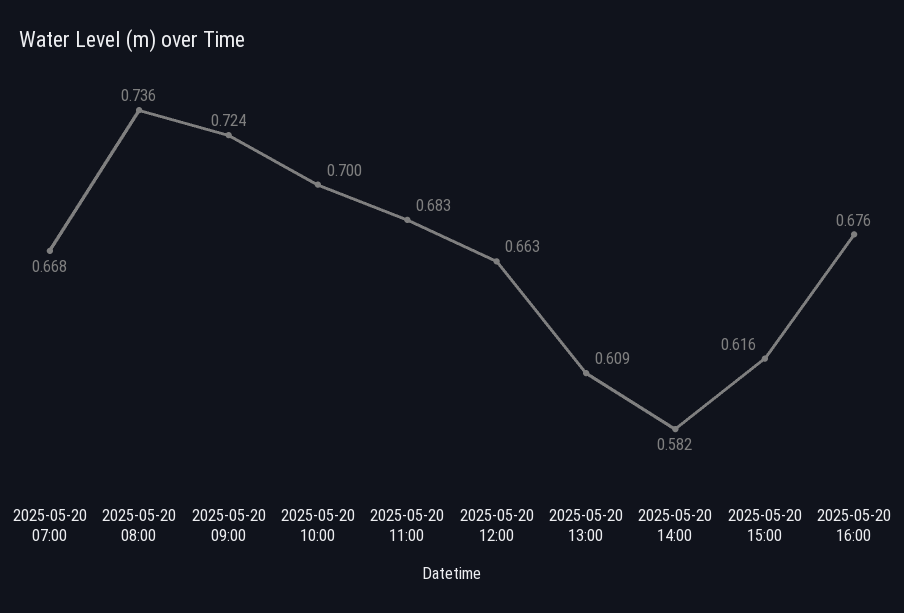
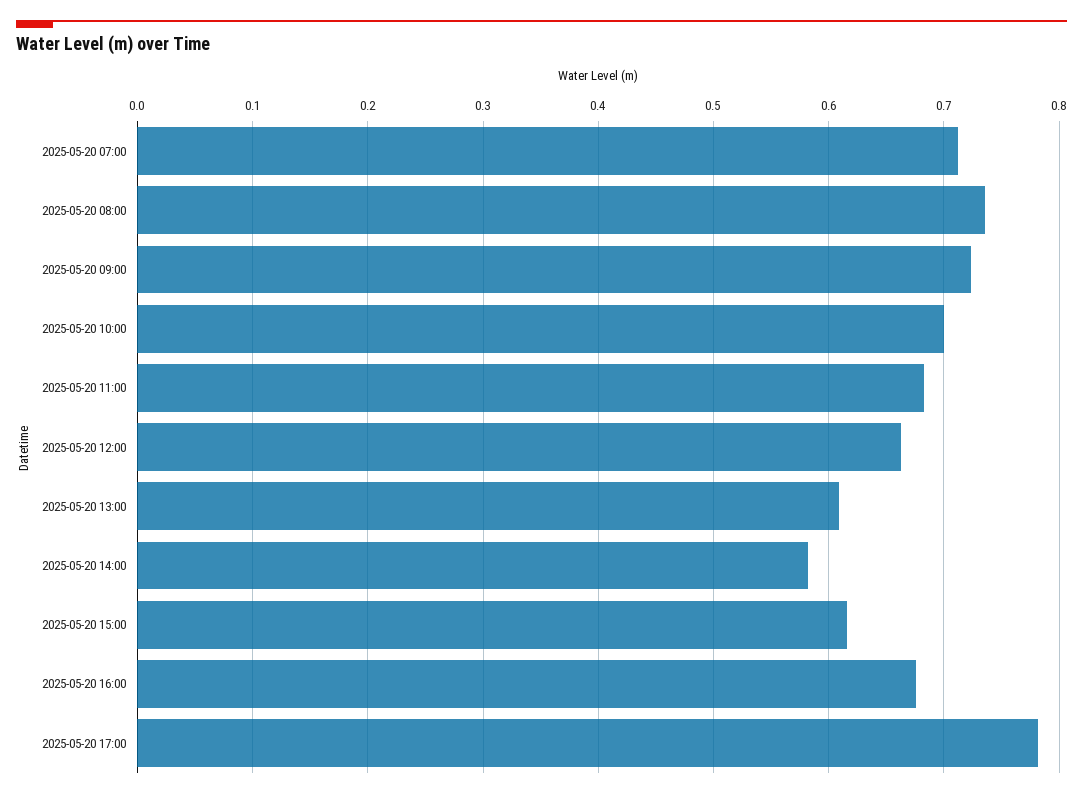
2025-05-20 07:00: 0.668 -> 0.71
2025-05-20 17:00: none -> 0.78

